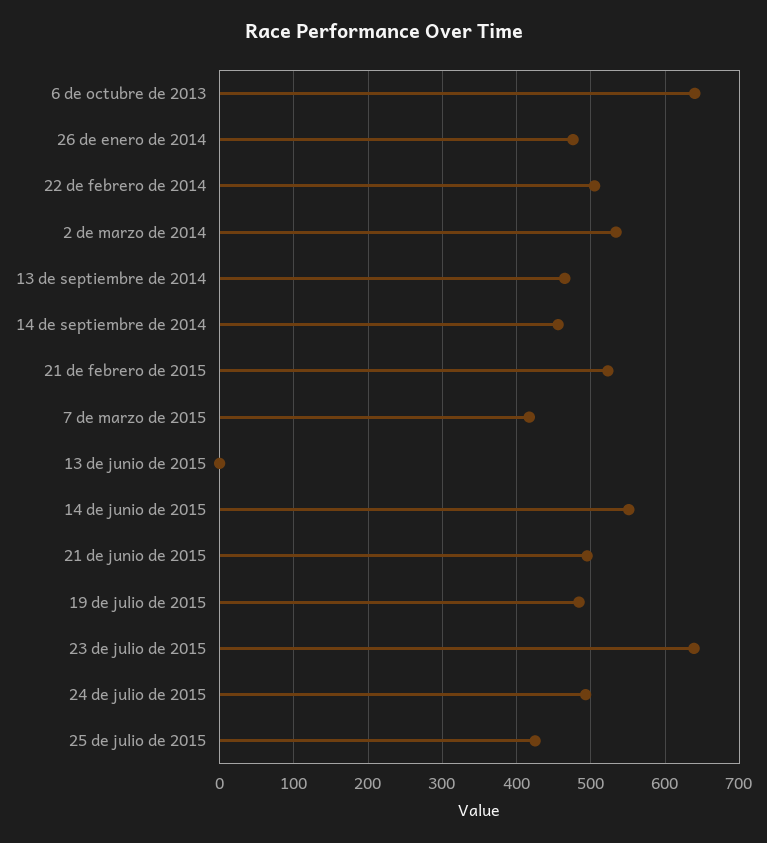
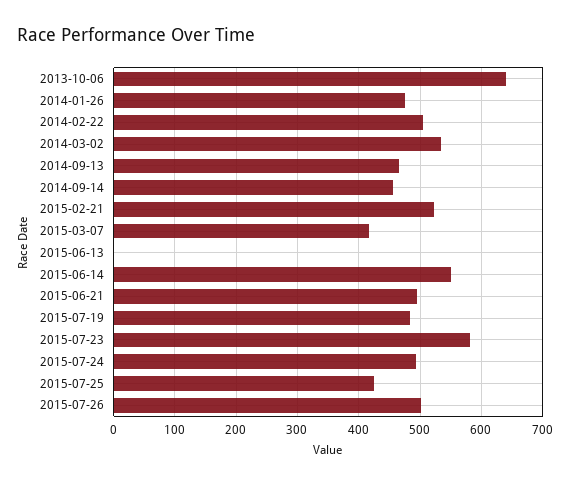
23 de julio de 2015: 640 -> 580
2015-07-26: none -> 500

